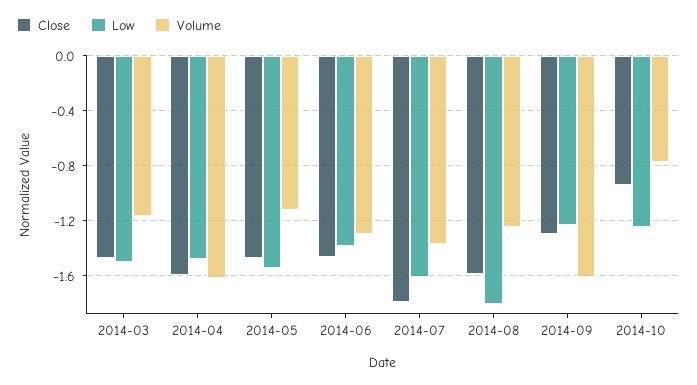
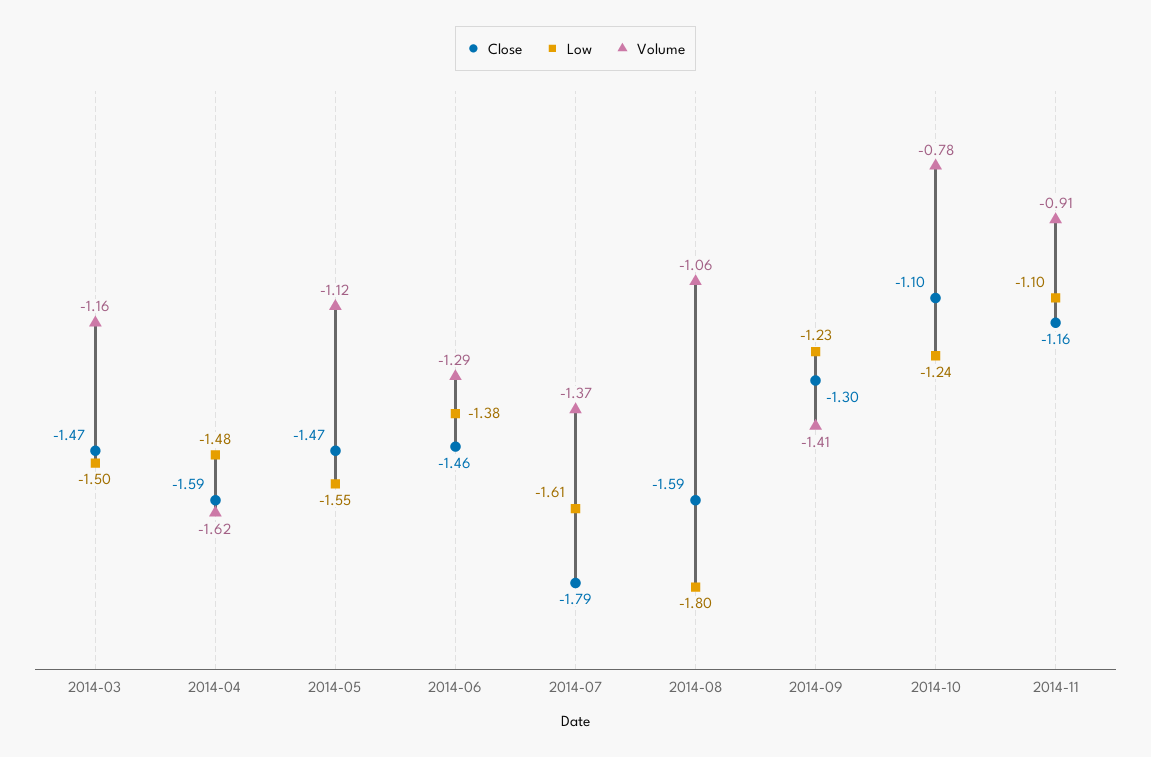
Volume, 2014-08: -1.25 -> -1.06
Volume, 2014-09: -1.6 -> -1.41
Close, 2014-10: -0.95 -> -1.1
Close, 2014-11: none -> -1.16
Low, 2014-11: none -> -1.1
Volume, 2014-11: none -> -0.91

